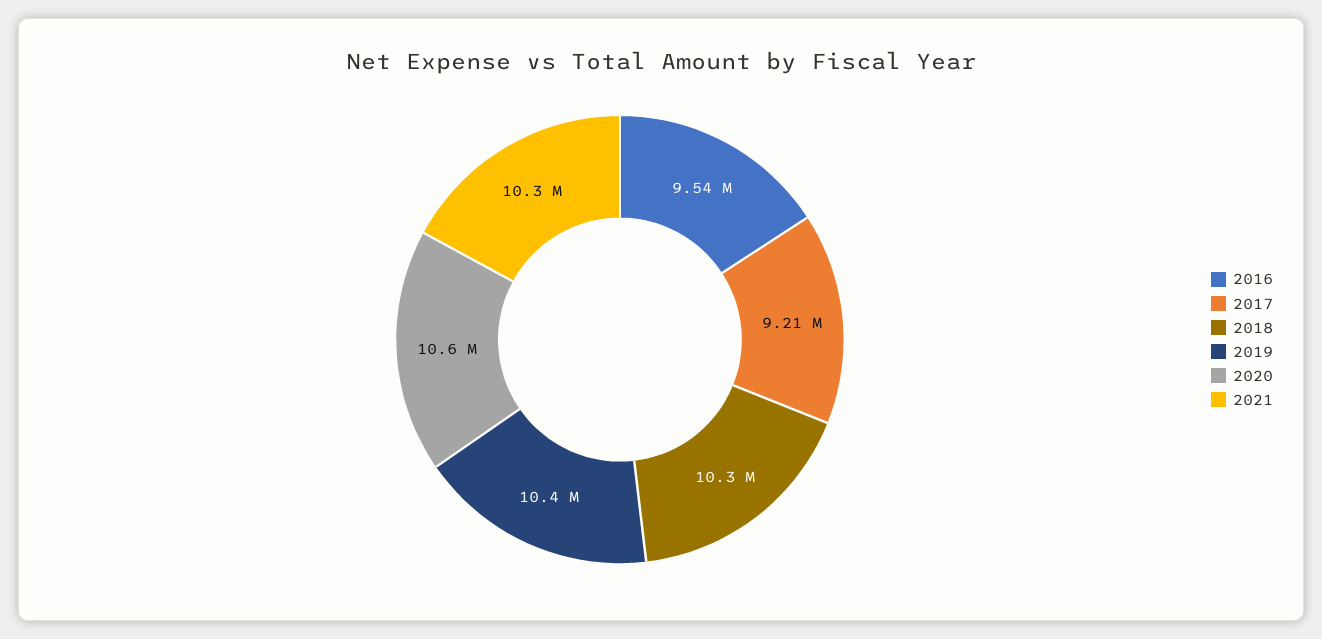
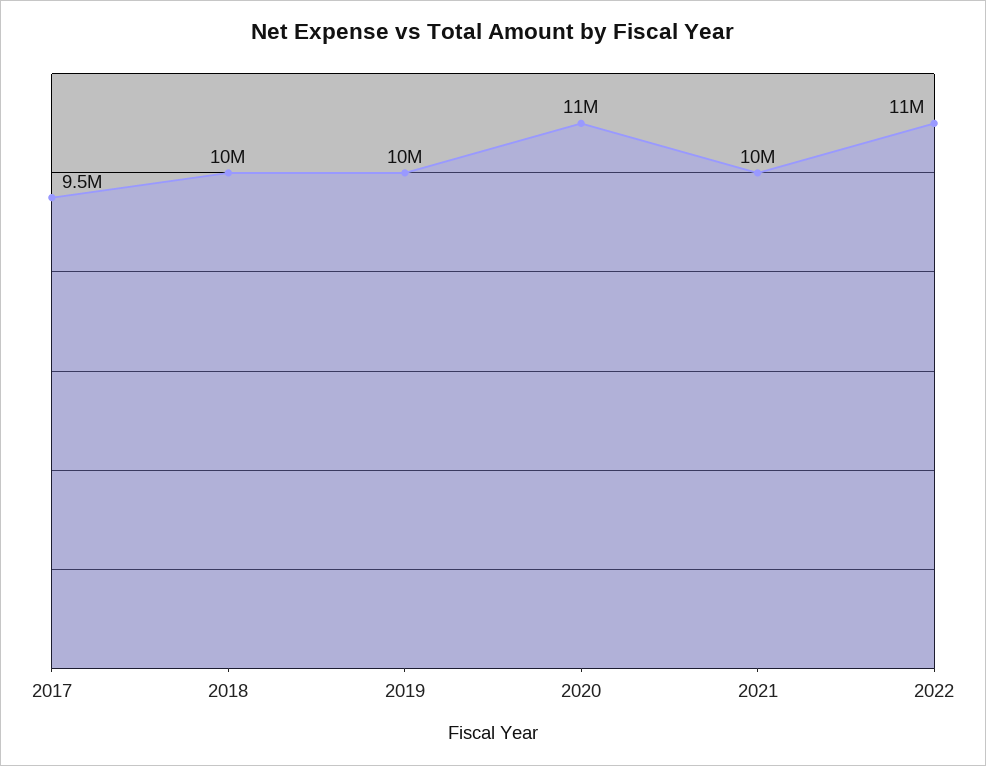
2016: 9540000 -> none
2017: 9210000 -> 9500000
2022: none -> 11000000

